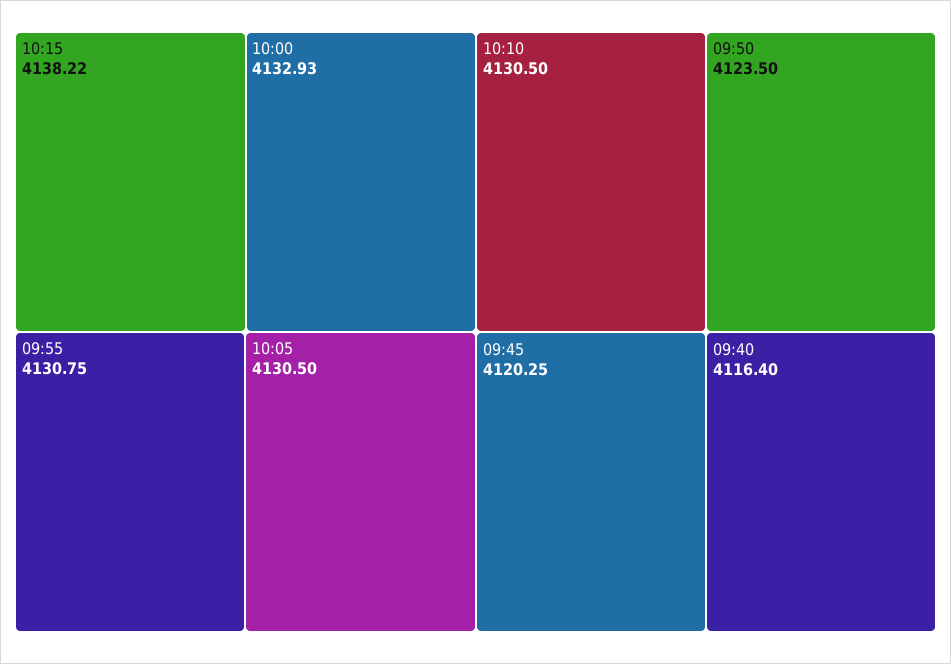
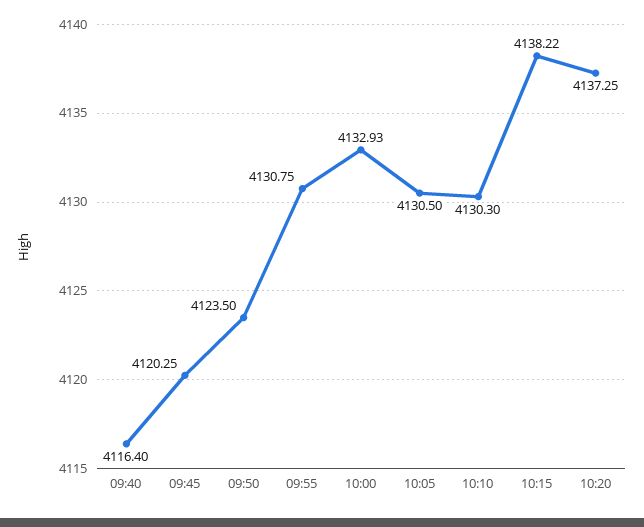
10:10: 4130.5 -> 4130.3
10:20: none -> 4137.25

